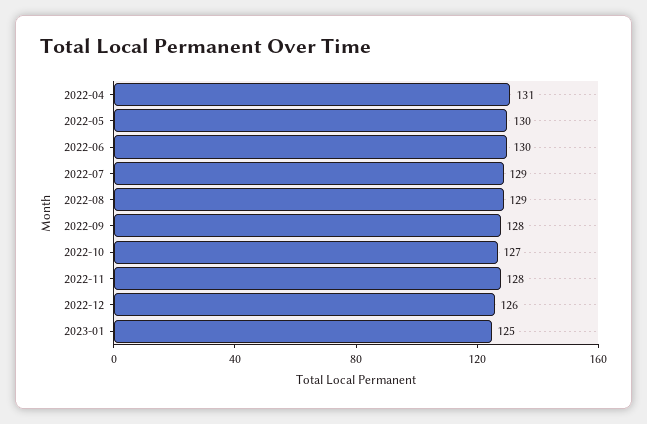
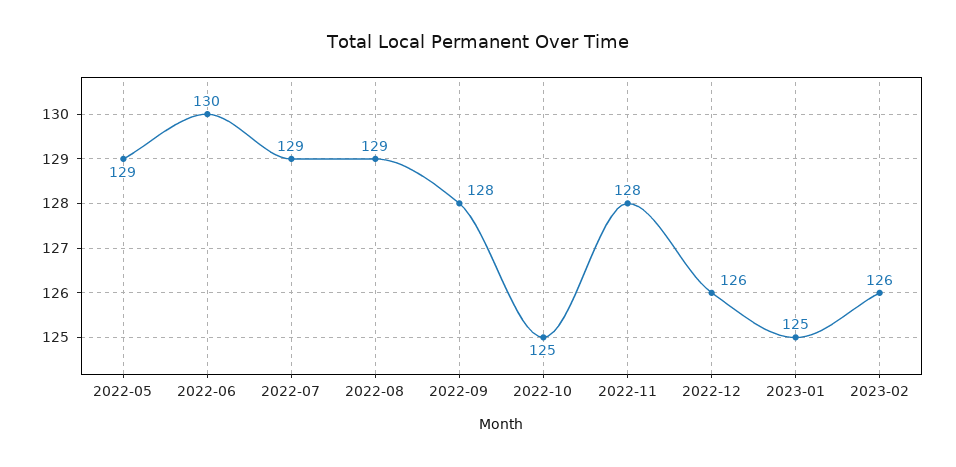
2022-04: 131 -> none
2022-05: 130 -> 129
2022-10: 127 -> 125
2023-02: none -> 126

